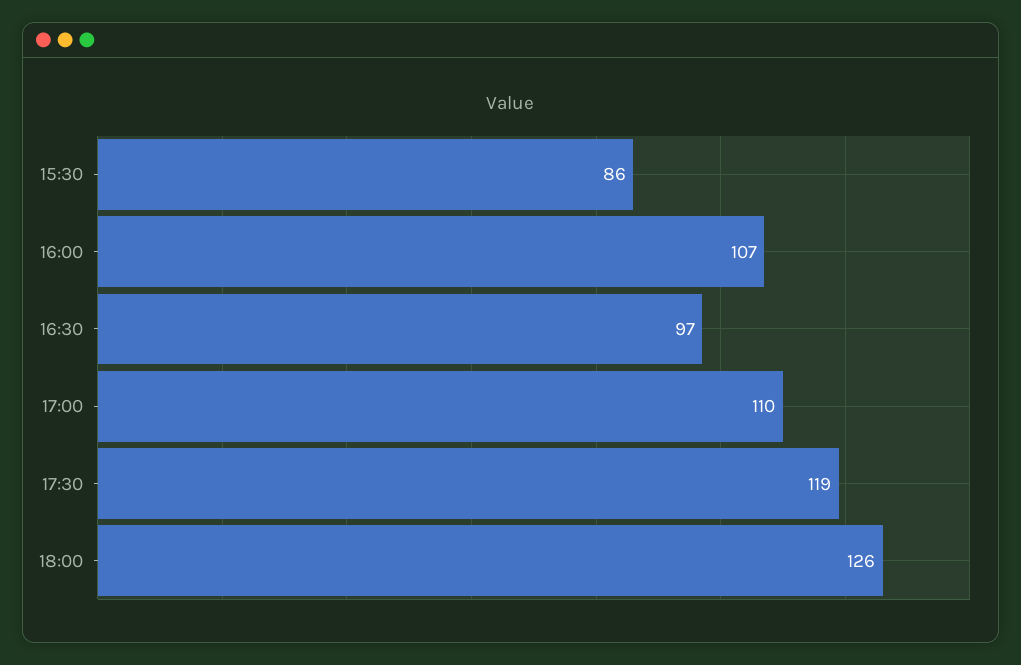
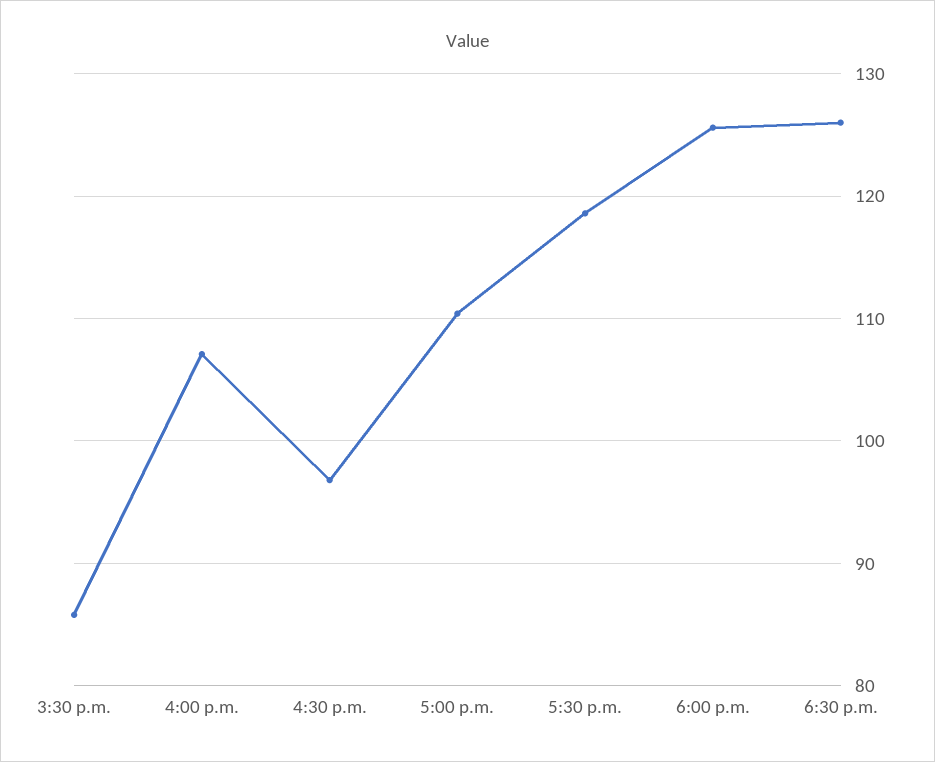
6:30 p.m.: none -> 126

